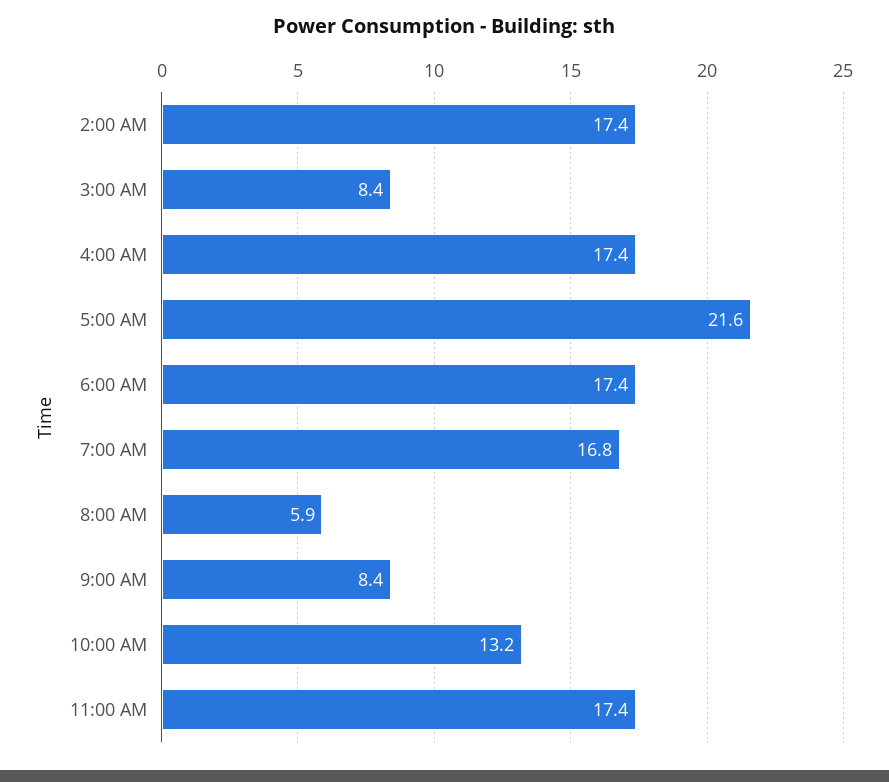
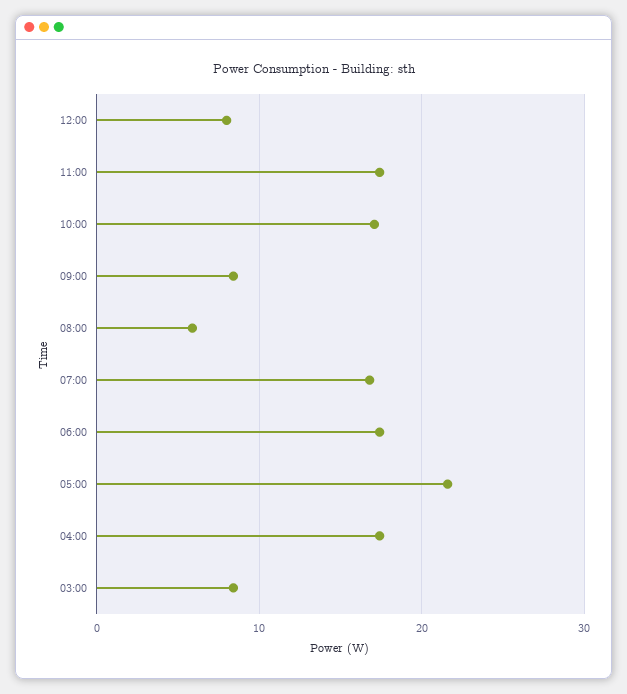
2:00 AM: 17.4 -> none
10:00 AM: 13.2 -> 17
12:00: none -> 8

